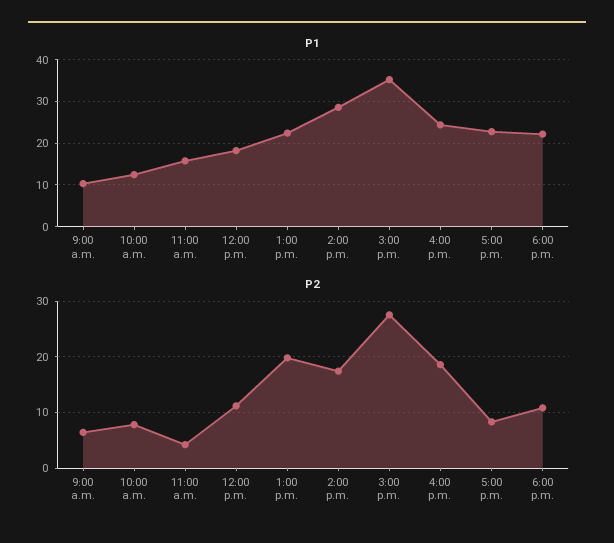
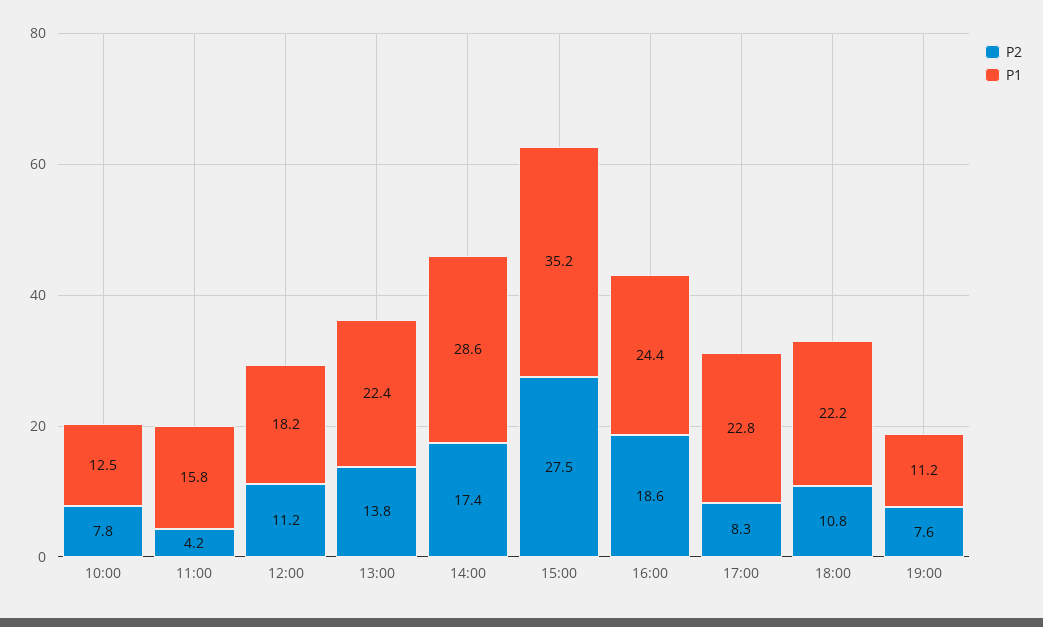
P1, 9:00 a.m.: 10 -> none
P2, 9:00 a.m.: 6 -> none
P2, 1:00 p.m.: 20 -> 13.8
P2, 19:00: none -> 7.6
P1, 19:00: none -> 11.2

